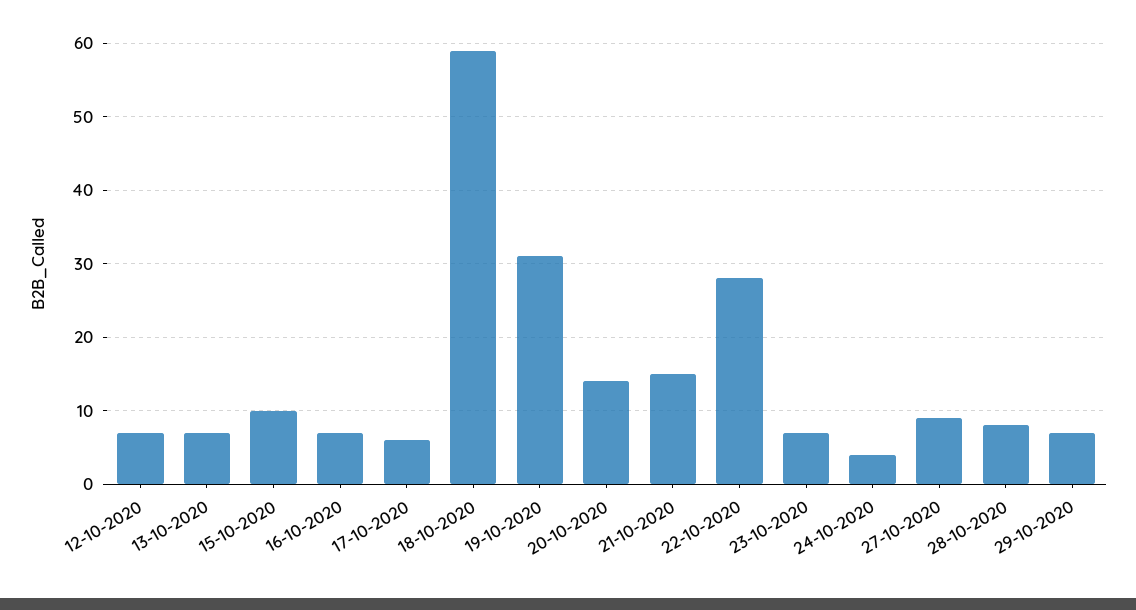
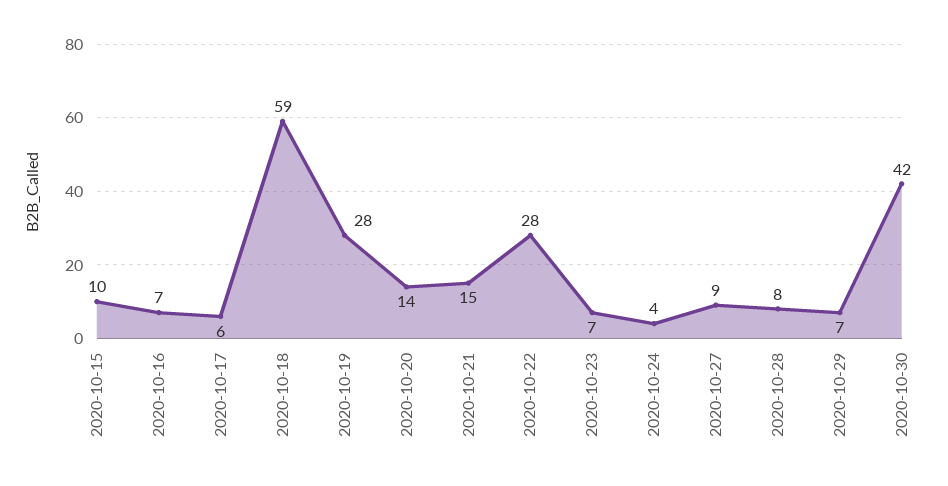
12-10-2020: 7 -> none
13-10-2020: 7 -> none
19-10-2020: 31 -> 28
2020-10-30: none -> 42

